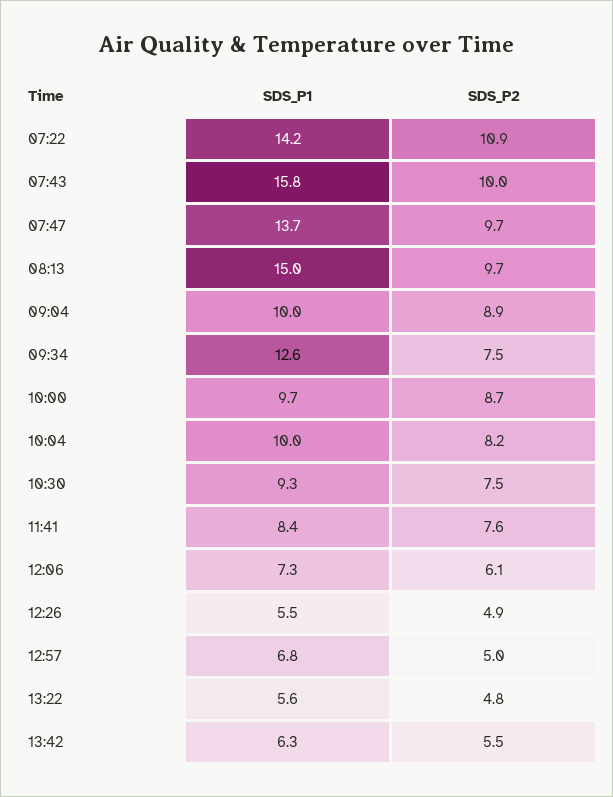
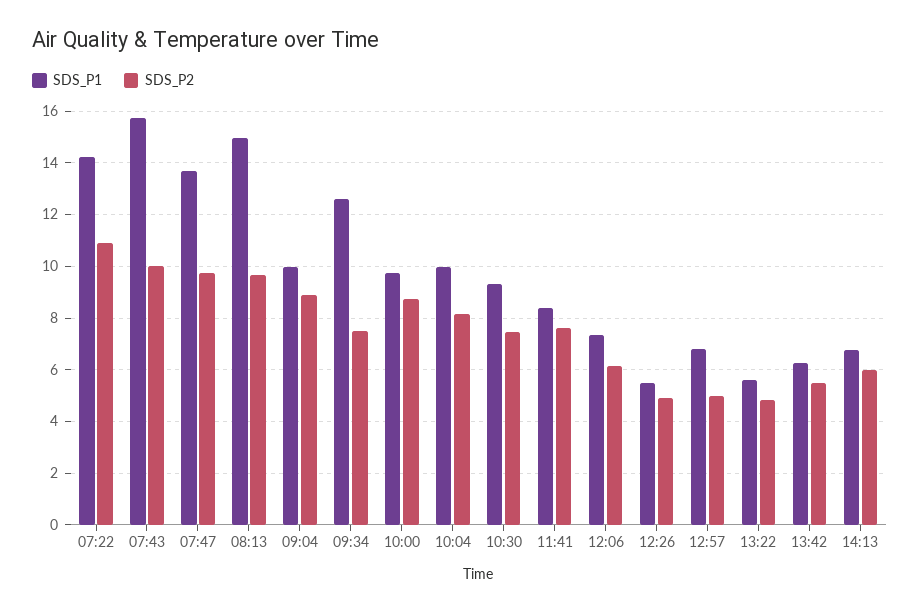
SDS_P1, 14:13: none -> 6.75
SDS_P2, 14:13: none -> 6

